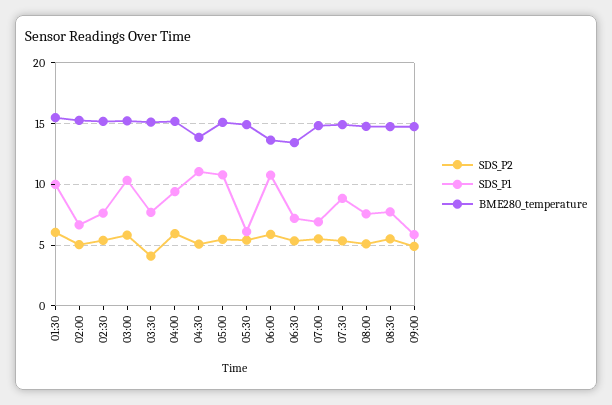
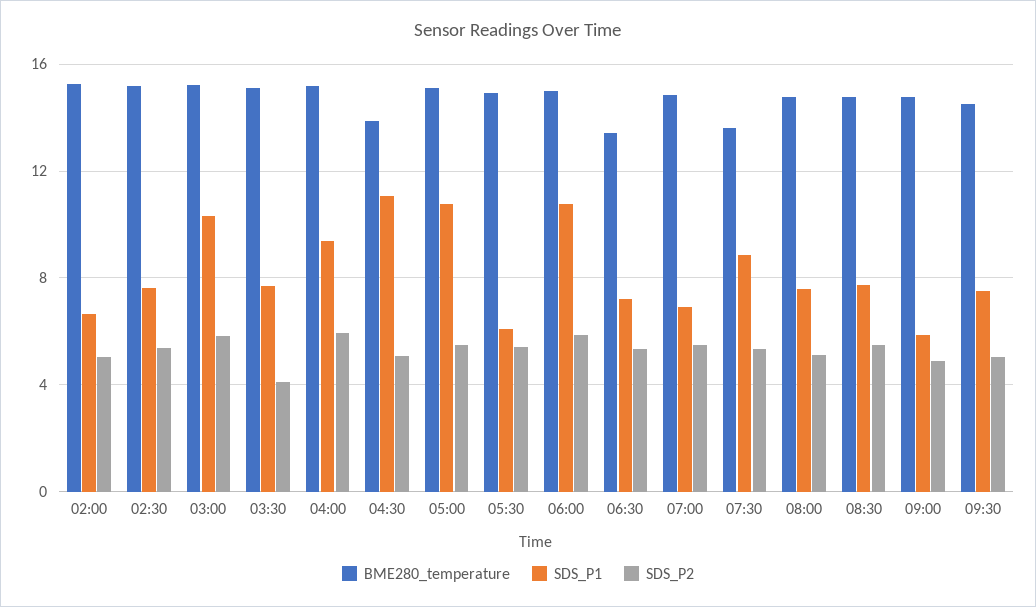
SDS_P2, 01:30: 6 -> none
SDS_P1, 01:30: 10 -> none
BME280_temperature, 01:30: 15.5 -> none
BME280_temperature, 06:00: 13.5 -> 15
BME280_temperature, 07:30: 15 -> 13.5
BME280_temperature, 09:30: none -> 14.5
SDS_P1, 09:30: none -> 7.5
SDS_P2, 09:30: none -> 5

